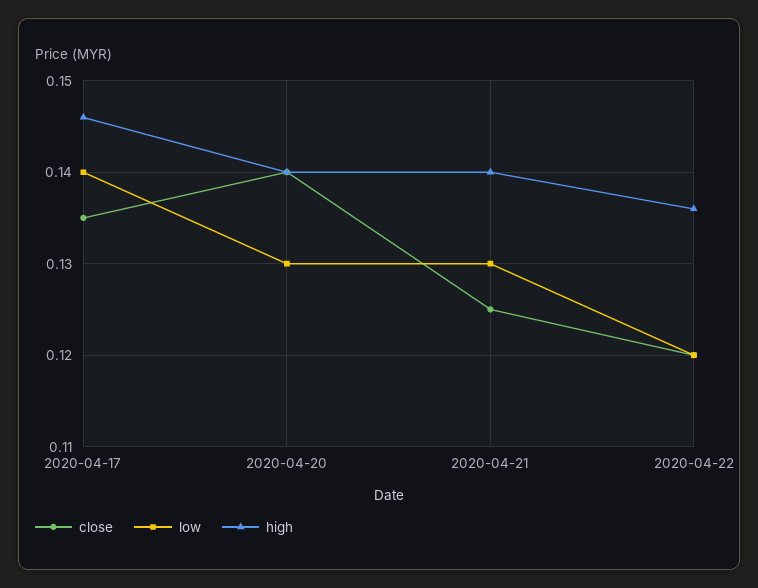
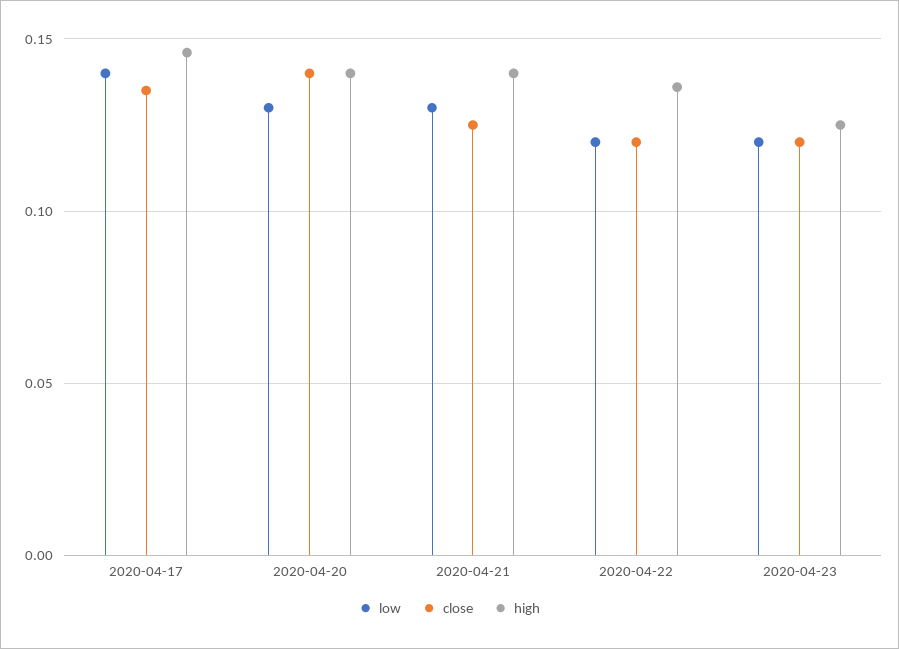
low, 2020-04-23: none -> 0.12
close, 2020-04-23: none -> 0.12
high, 2020-04-23: none -> 0.125

